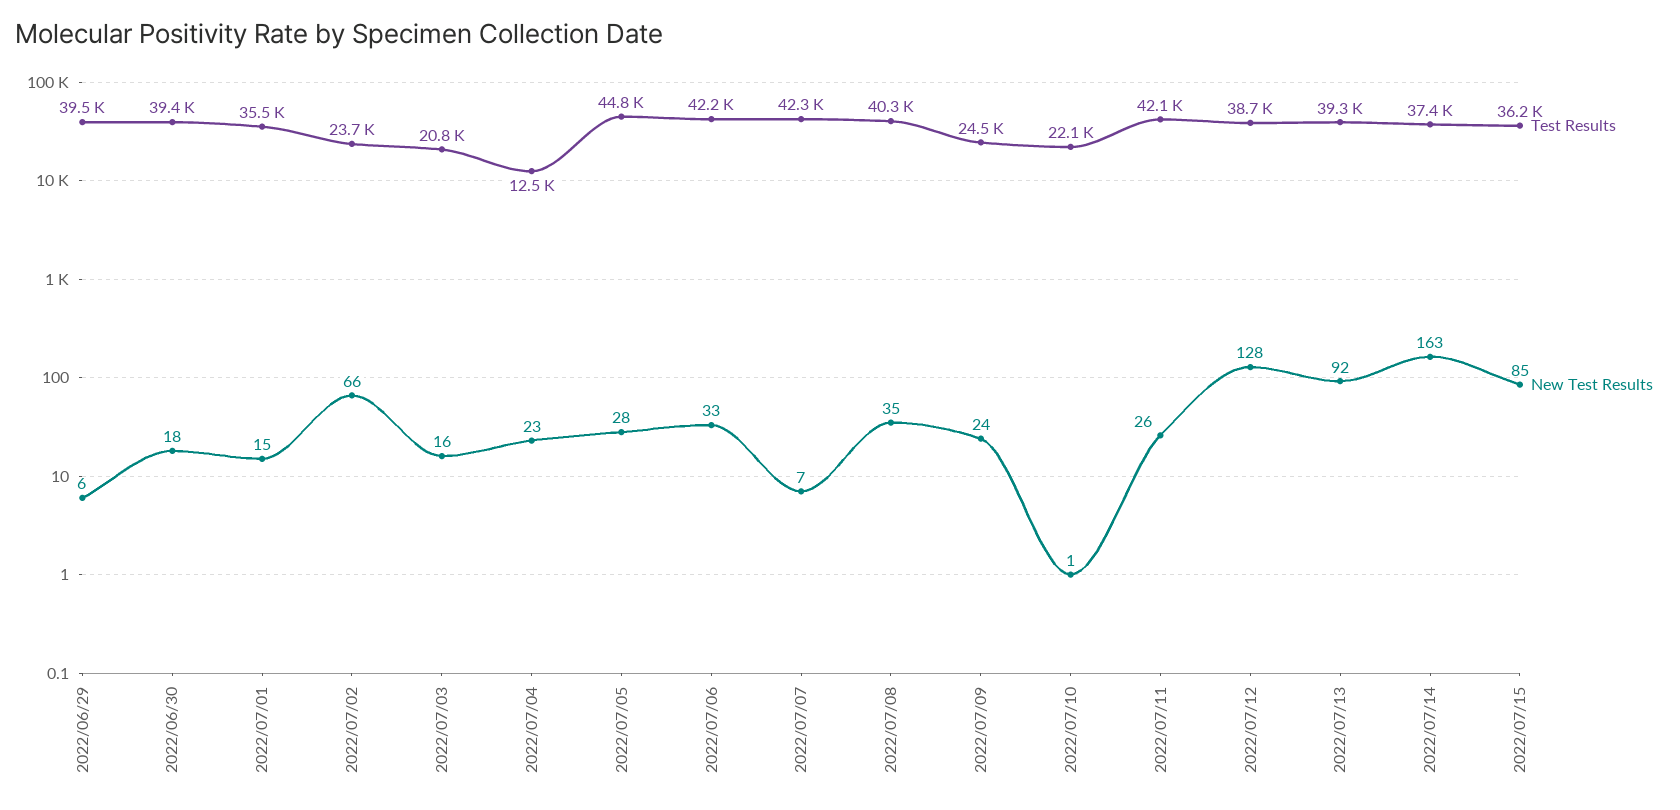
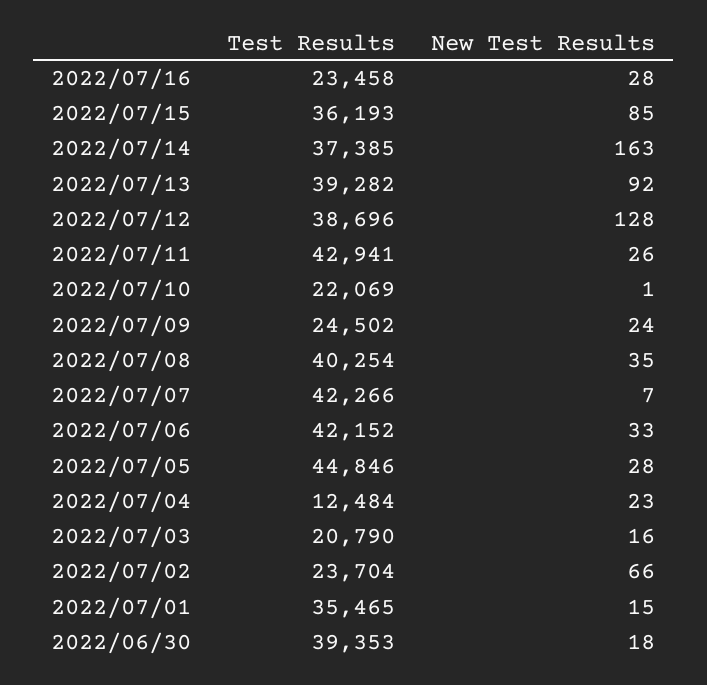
Test Results, 2022/06/29: 39500 -> none
New Test Results, 2022/06/29: 6 -> none
Test Results, 2022/07/11: 42100 -> 42941
Test Results, 2022/07/16: none -> 23458
New Test Results, 2022/07/16: none -> 28

